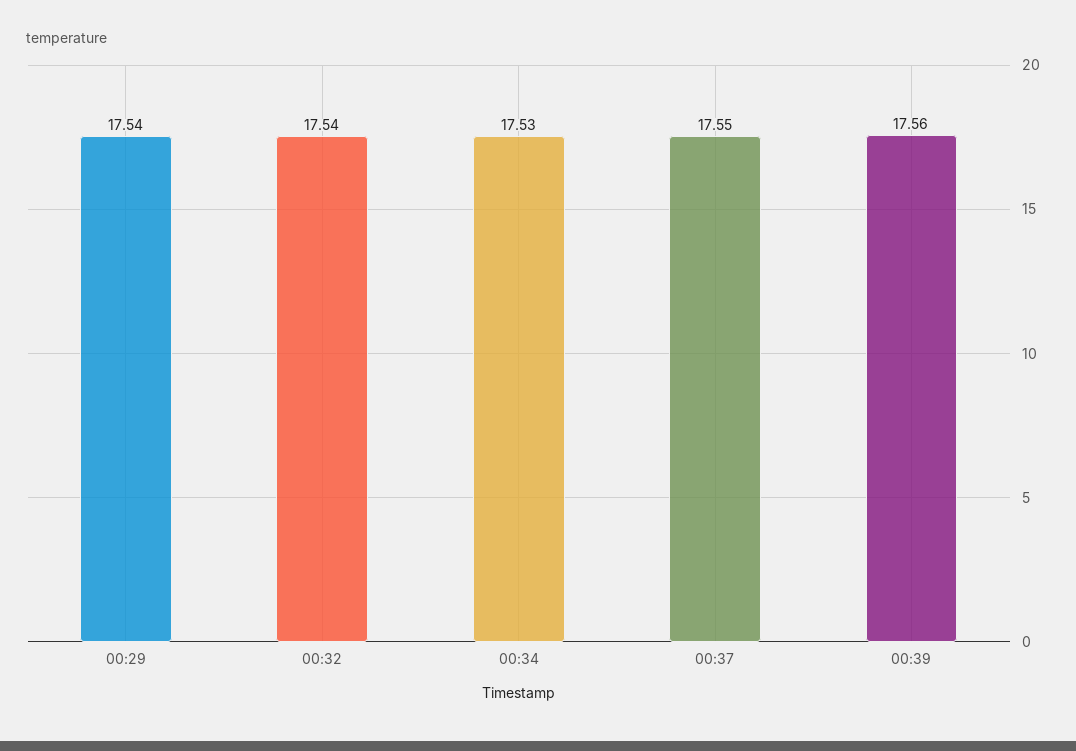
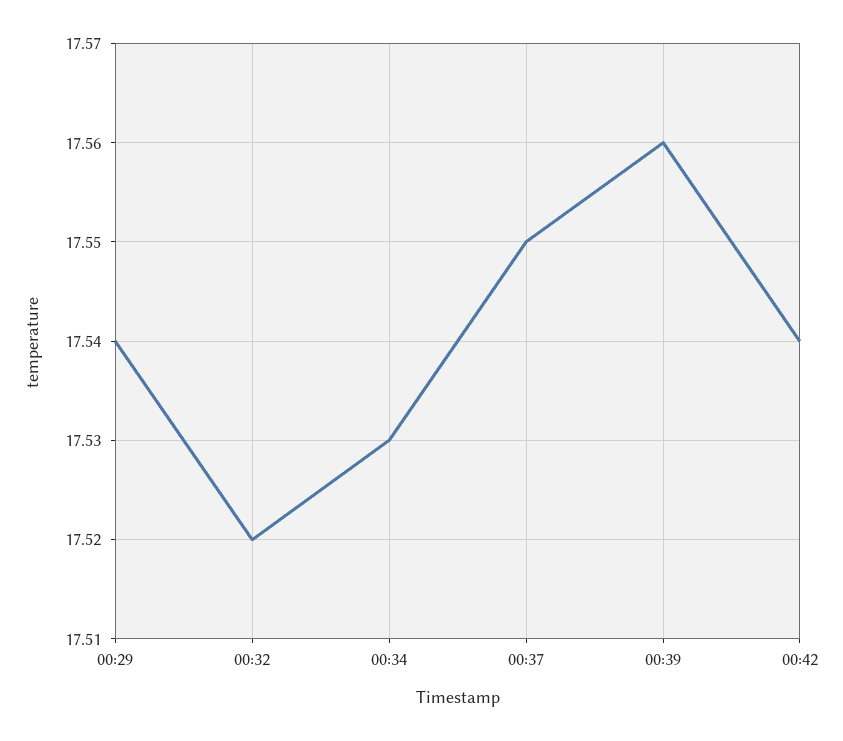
00:32: 17.54 -> 17.52
00:42: none -> 17.54

